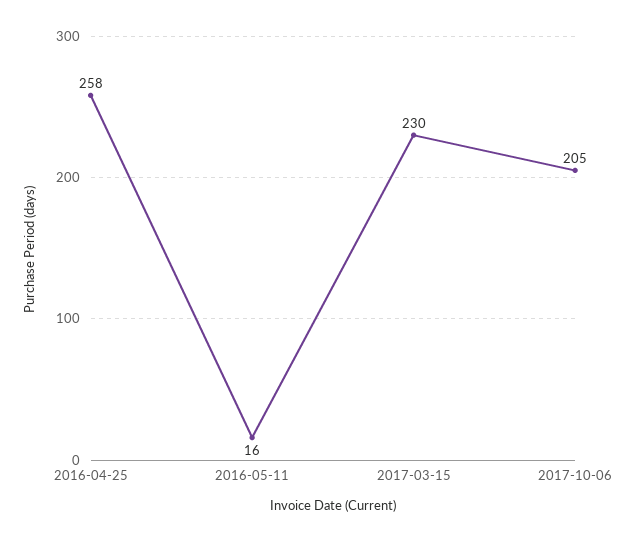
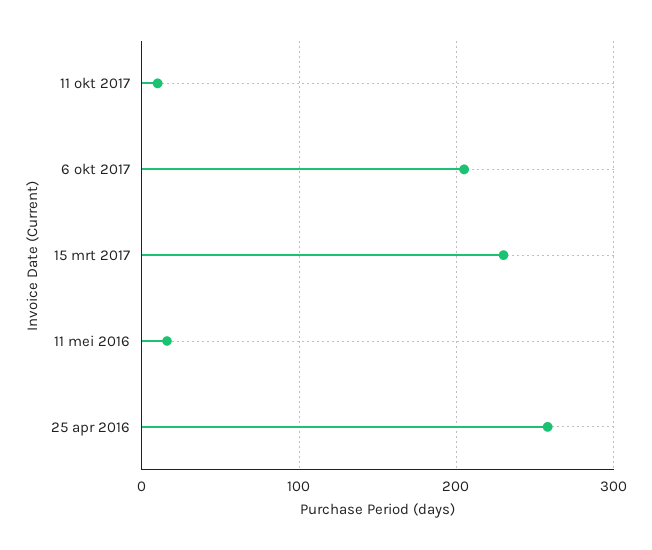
11 okt 2017: none -> 10

